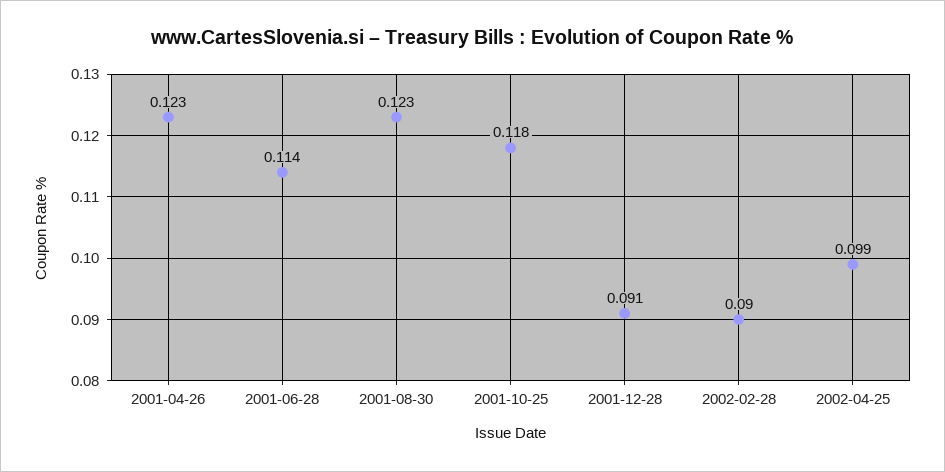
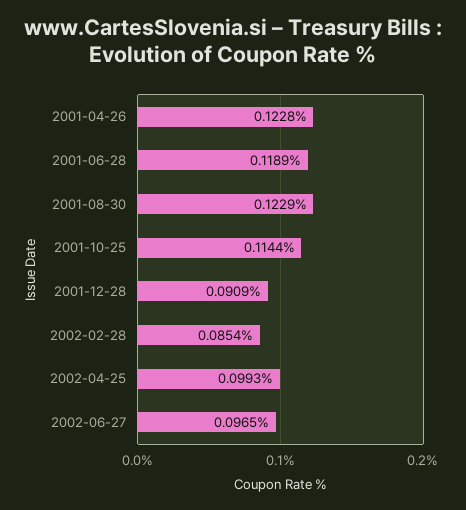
2001-06-28: 0.114 -> 0.1189
2001-10-25: 0.118 -> 0.1144
2002-02-28: 0.09 -> 0.0854
2002-06-27: none -> 0.0965

